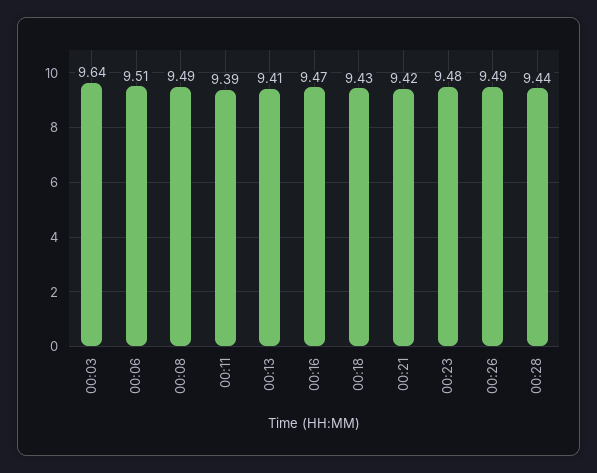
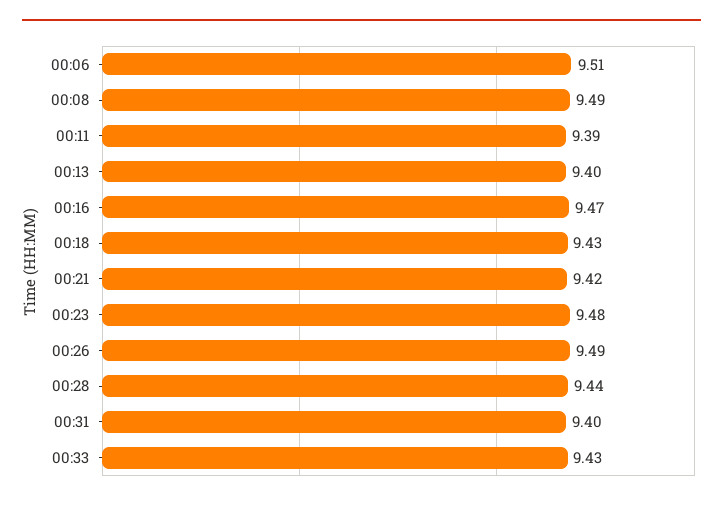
00:03: 9.64 -> none
00:13: 9.41 -> 9.4
00:31: none -> 9.4
00:33: none -> 9.43

